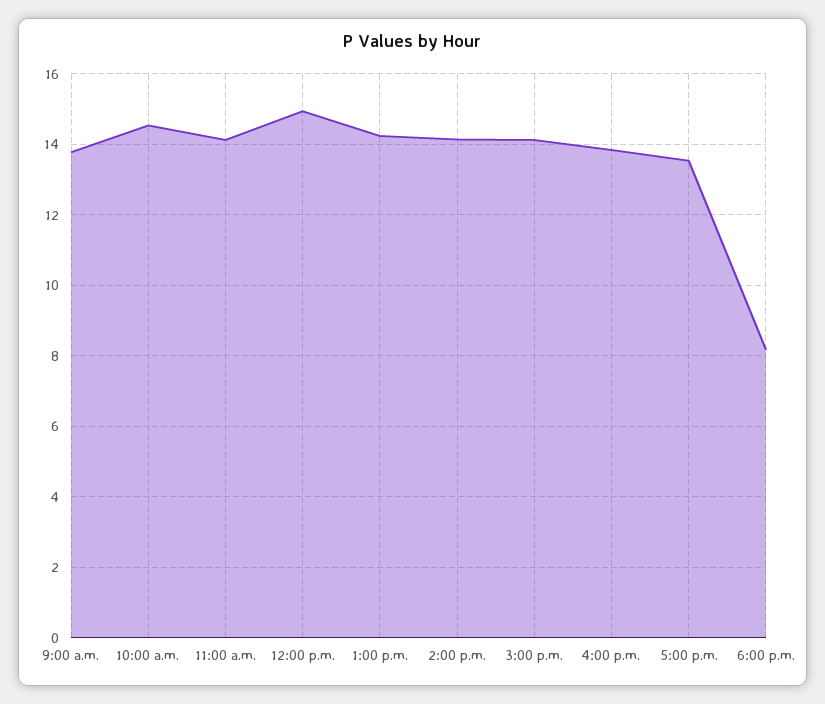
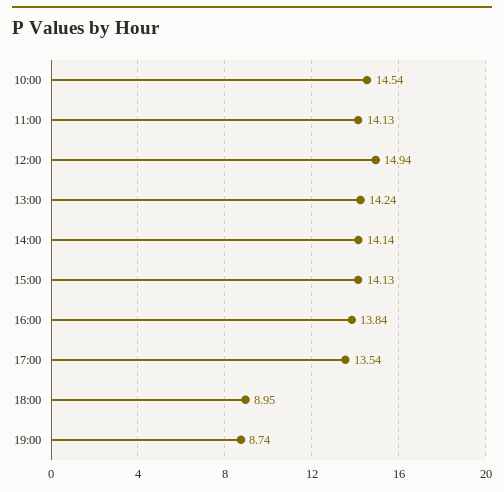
9:00 a.m.: 13.8 -> none
6:00 p.m.: 8.2 -> 8.95
19:00: none -> 8.74

